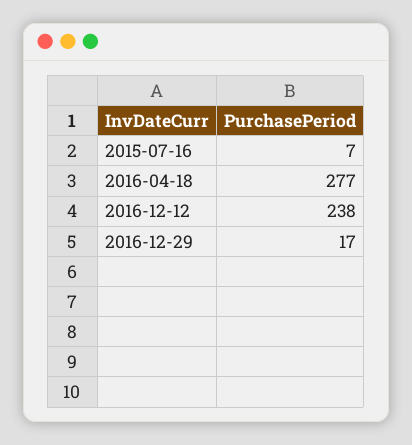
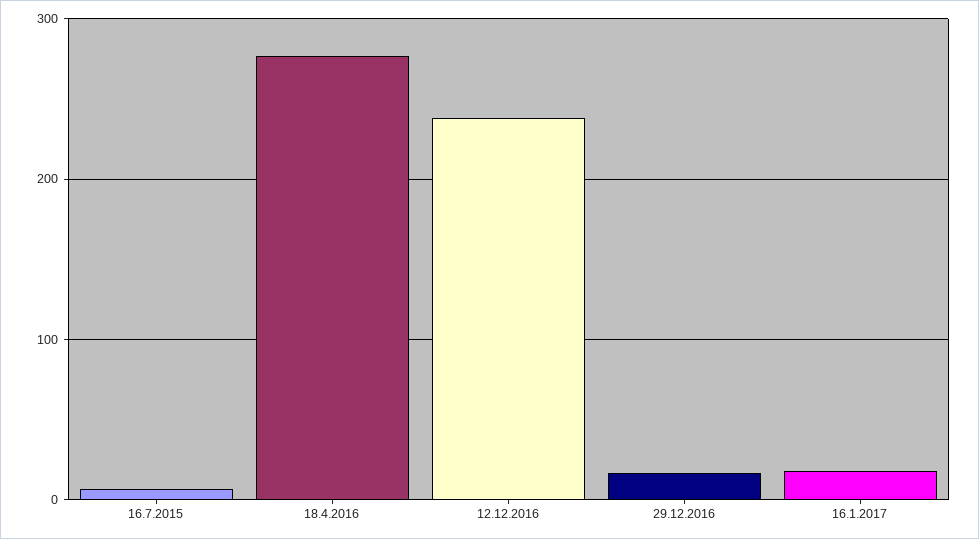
16.1.2017: none -> 20

